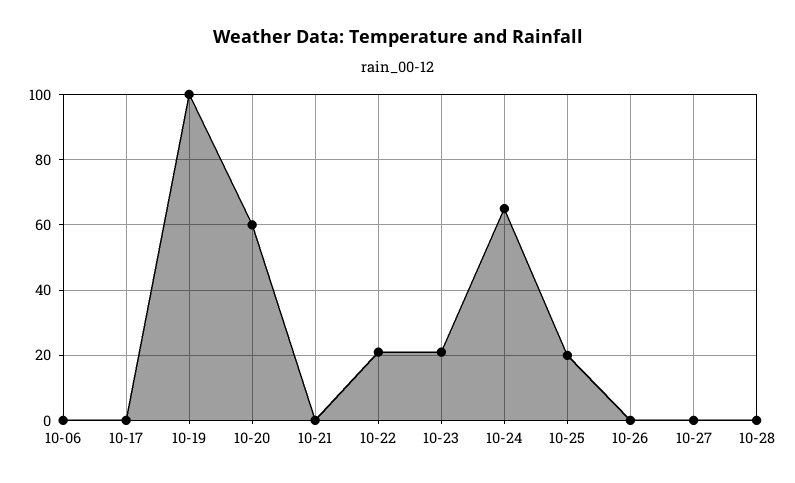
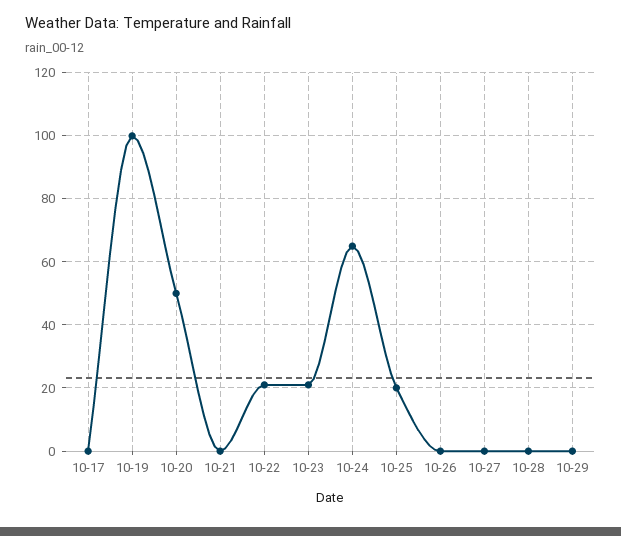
10-06: 0 -> none
10-20: 60 -> 50
10-29: none -> 0

